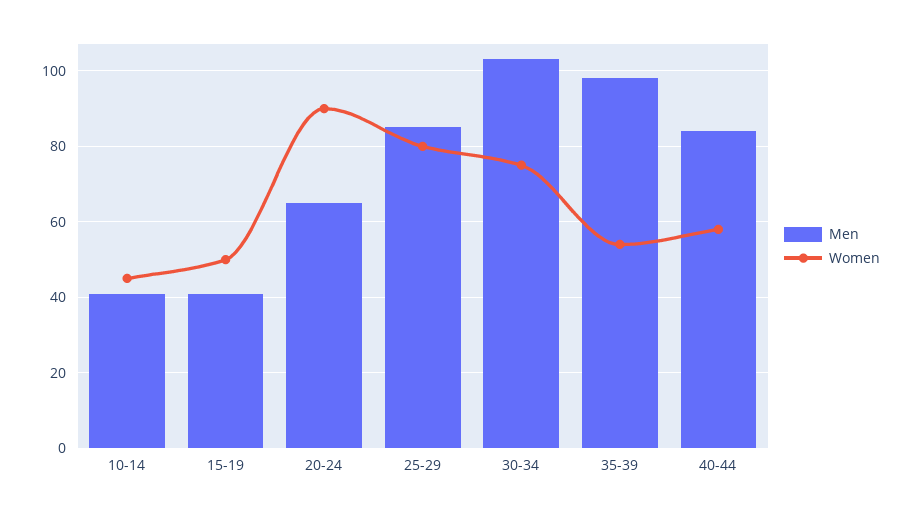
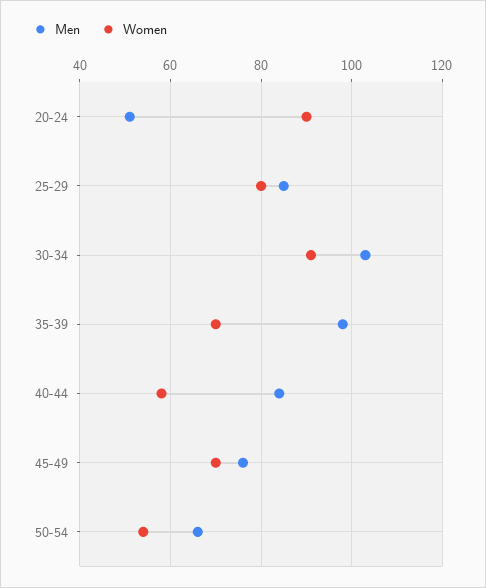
Men, 10-14: 40 -> none
Women, 10-14: 45 -> none
Men, 15-19: 40 -> none
Women, 15-19: 50 -> none
Men, 20-24: 65 -> 50
Women, 30-34: 75 -> 90
Women, 35-39: 55 -> 70
Men, 45-49: none -> 75
Women, 45-49: none -> 70
Men, 50-54: none -> 65
Women, 50-54: none -> 55

